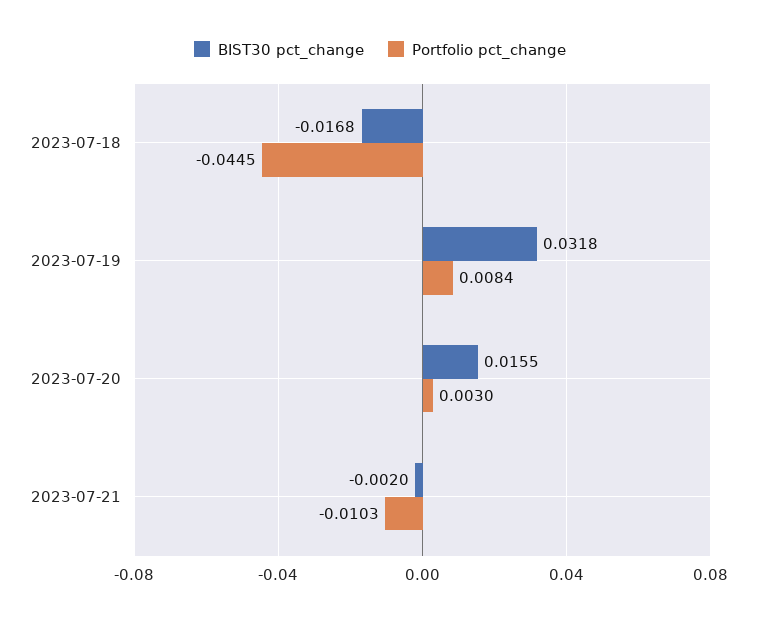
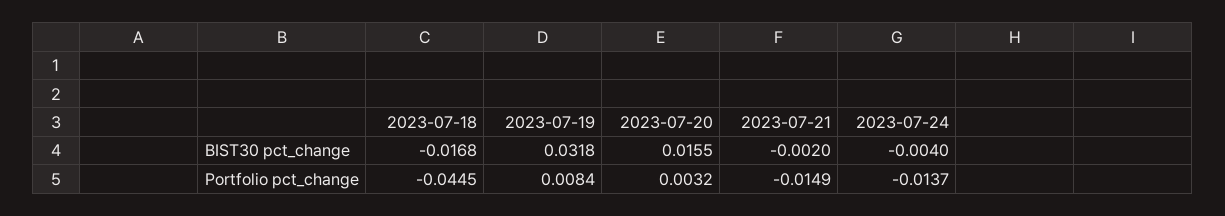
Portfolio pct_change, 2023-07-20: 0.003 -> 0.0032
Portfolio pct_change, 2023-07-21: -0.0103 -> -0.0149
BIST30 pct_change, 2023-07-24: none -> -0.004
Portfolio pct_change, 2023-07-24: none -> -0.0137

